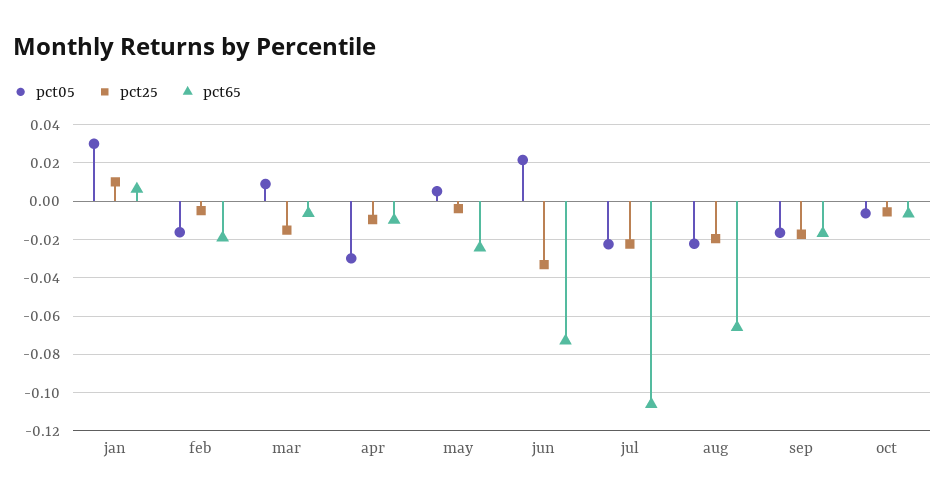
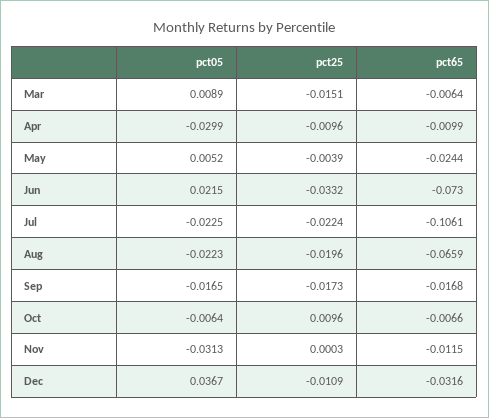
pct05, jan: 0.03 -> none
pct25, jan: 0.01 -> none
pct65, jan: 0.005 -> none
pct05, feb: -0.015 -> none
pct25, feb: -0.005 -> none
pct65, feb: -0.02 -> none
pct25, oct: -0.005 -> 0.0096
pct05, Nov: none -> -0.0313
pct25, Nov: none -> 0.0003
pct65, Nov: none -> -0.0115
pct05, Dec: none -> 0.0367
pct25, Dec: none -> -0.0109
pct65, Dec: none -> -0.0316

